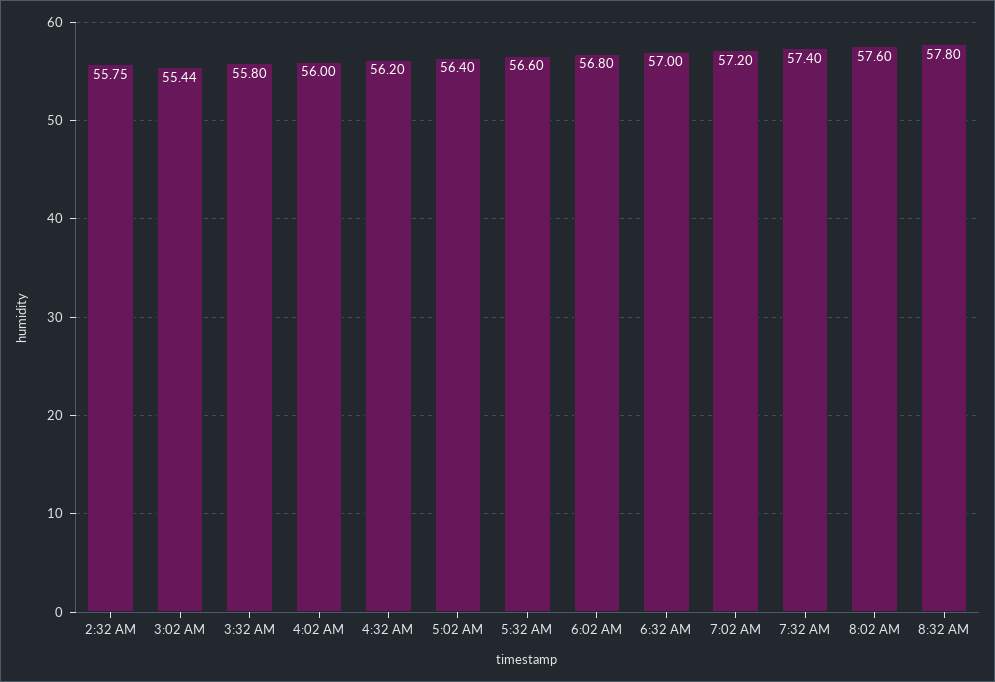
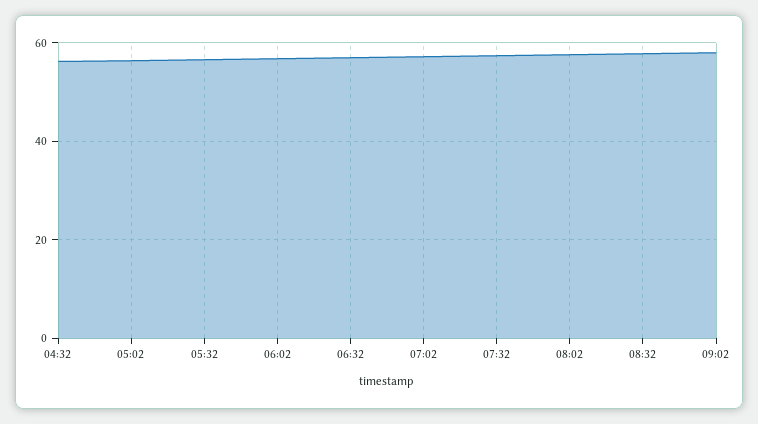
2:32 AM: 55.75 -> none
3:02 AM: 55.44 -> none
3:32 AM: 55.8 -> none
4:02 AM: 56 -> none
09:02: none -> 58

